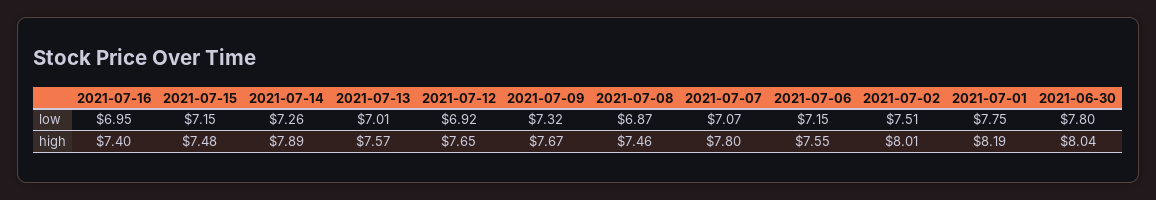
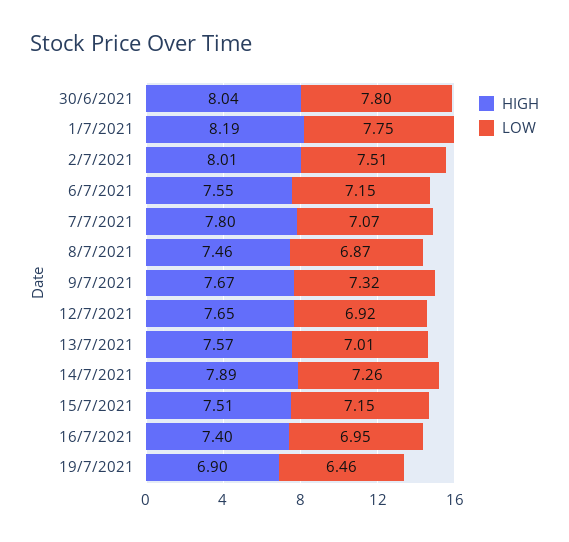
high, 2021-07-15: 7.48 -> 7.51
high, 19/7/2021: none -> 6.9
low, 19/7/2021: none -> 6.46

